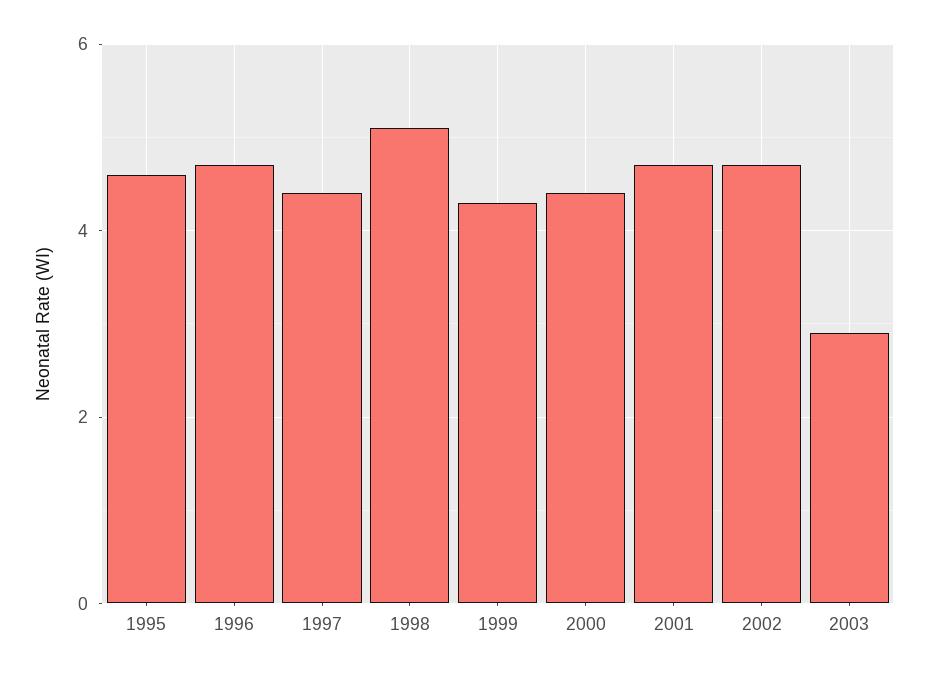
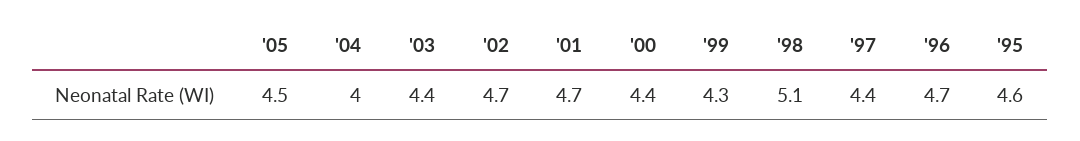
2003: 3 -> 4.4
'05: none -> 4.5
'04: none -> 4

